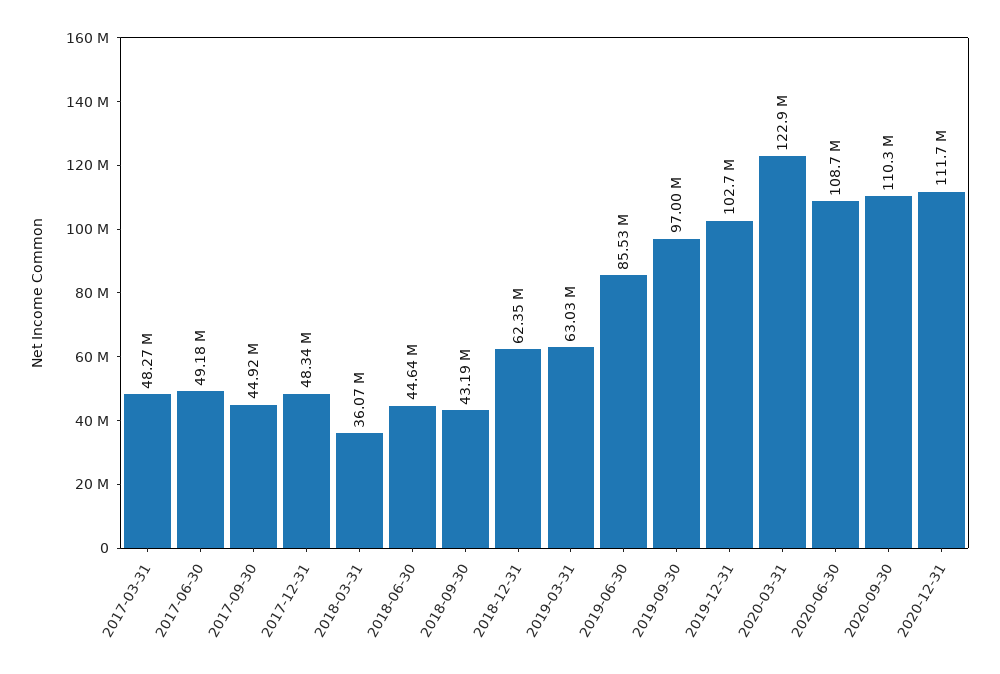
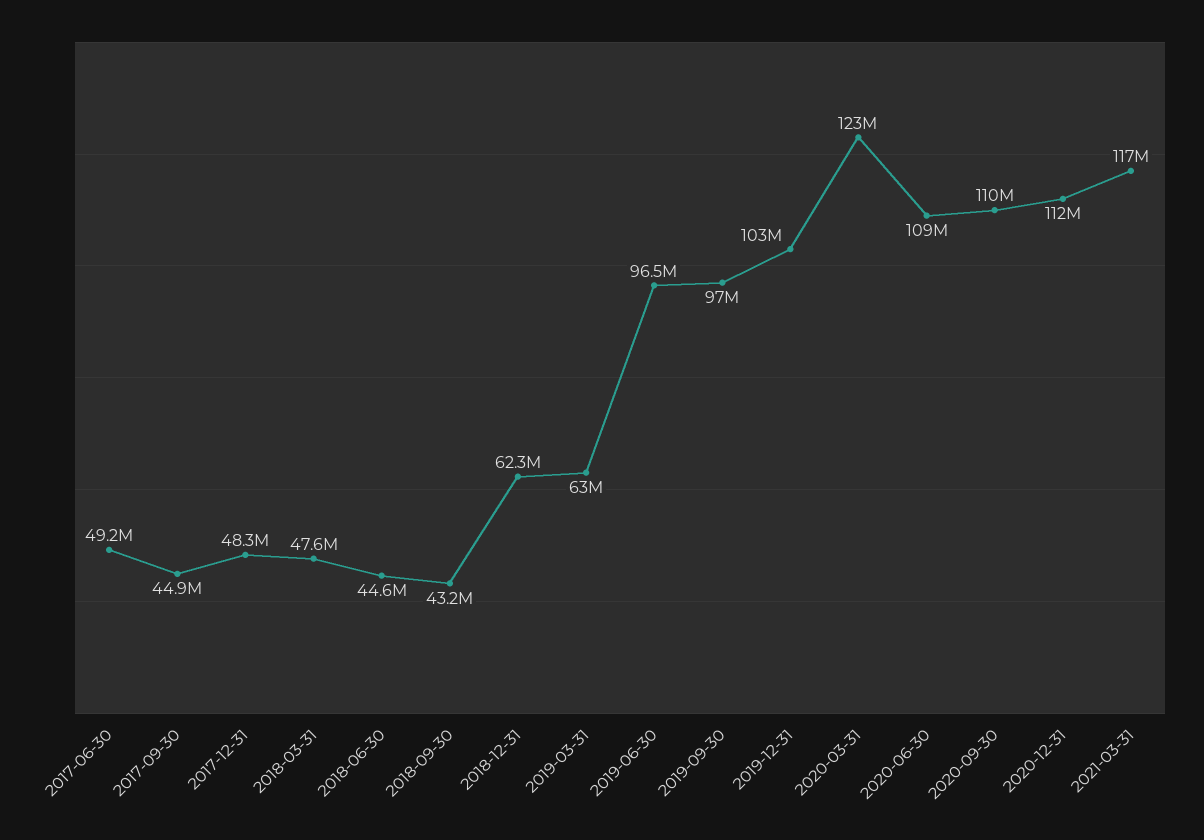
2017-03-31: 48270000 -> none
2018-03-31: 36070000 -> 47600000
2019-06-30: 85530000 -> 96500000
2021-03-31: none -> 117000000

